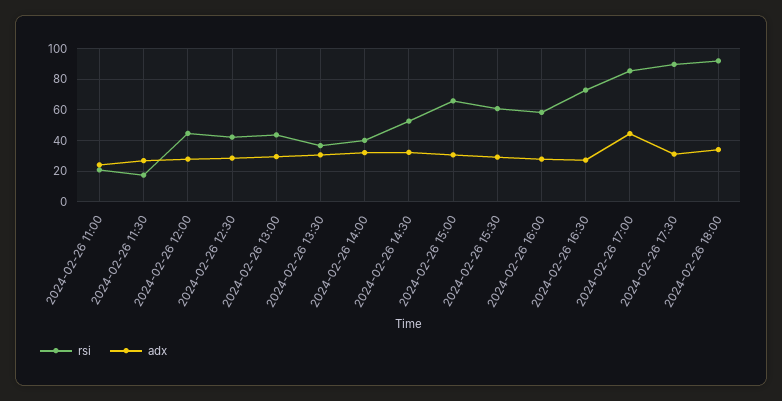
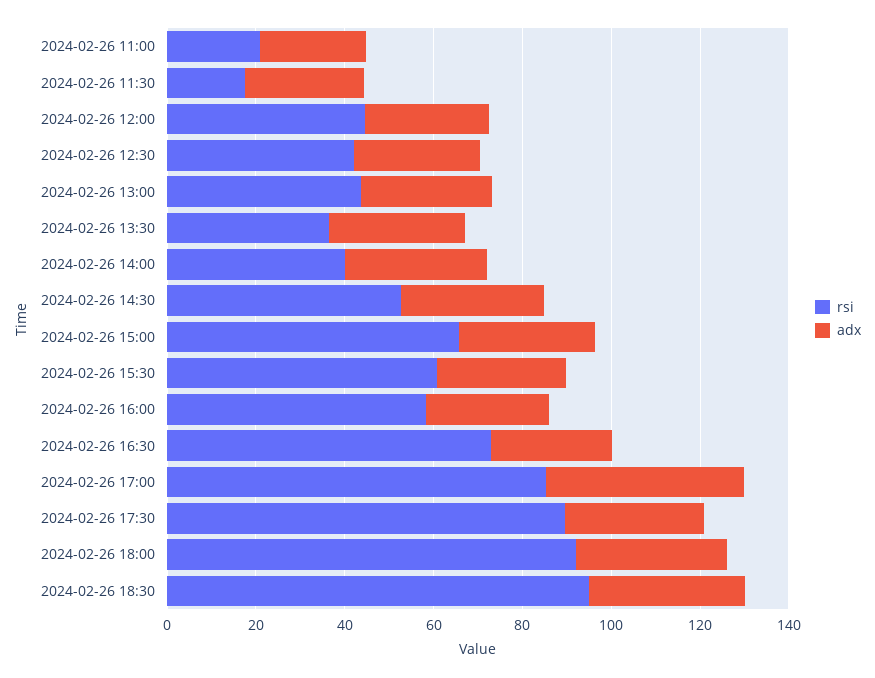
rsi, 2024-02-26 18:30: none -> 95
adx, 2024-02-26 18:30: none -> 35

